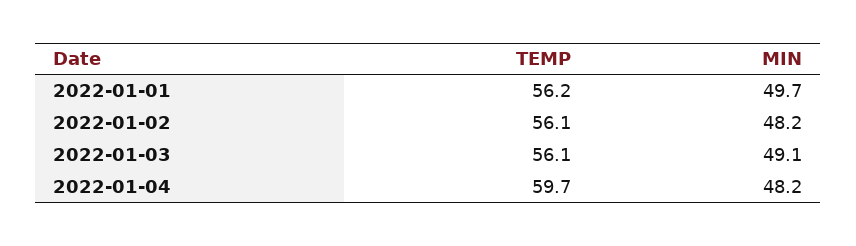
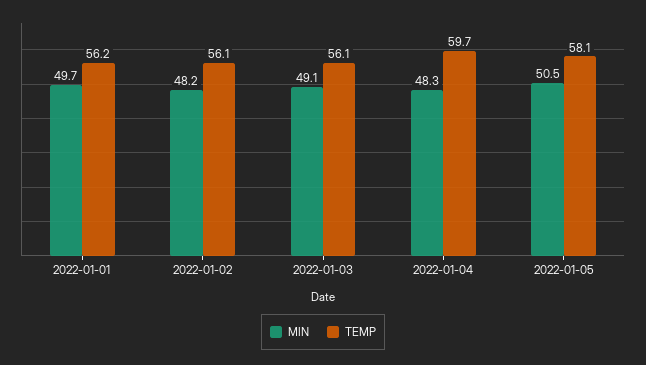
MIN, 2022-01-04: 48.2 -> 48.3
MIN, 2022-01-05: none -> 50.5
TEMP, 2022-01-05: none -> 58.1

